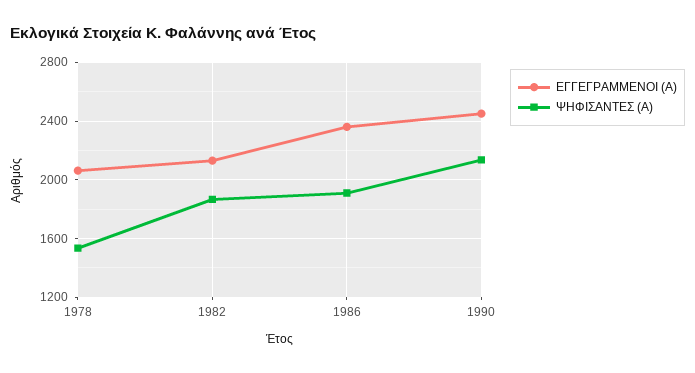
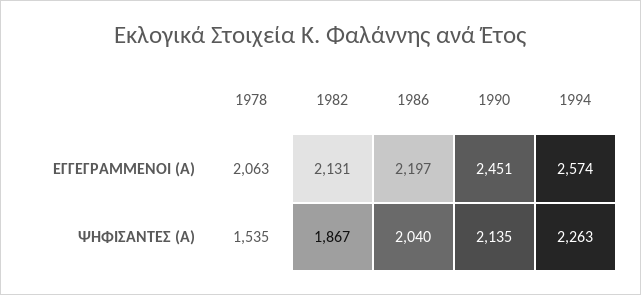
ΕΓΓΕΓΡΑΜΜΕΝΟΙ (Α), 1986: 2350 -> 2197
ΨΗΦΙΣΑΝΤΕΣ (Α), 1986: 1900 -> 2040
ΕΓΓΕΓΡΑΜΜΕΝΟΙ (Α), 1994: none -> 2574
ΨΗΦΙΣΑΝΤΕΣ (Α), 1994: none -> 2263

